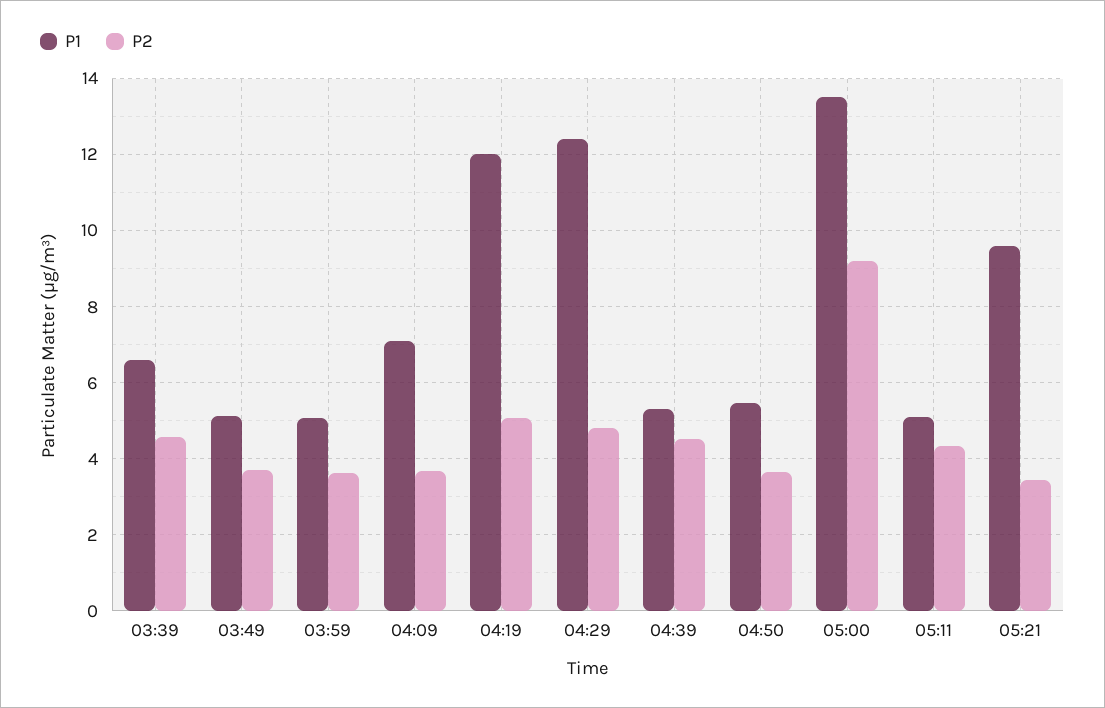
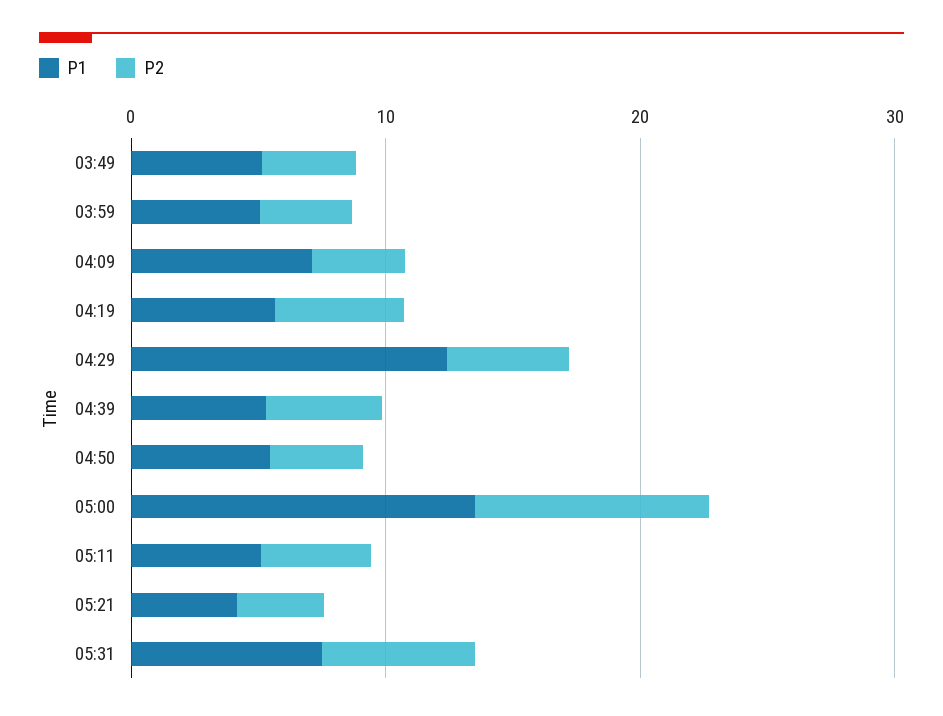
P1, 03:39: 6.6 -> none
P2, 03:39: 4.6 -> none
P1, 04:19: 12 -> 6
P1, 05:21: 9.6 -> 4
P1, 05:31: none -> 8
P2, 05:31: none -> 6

